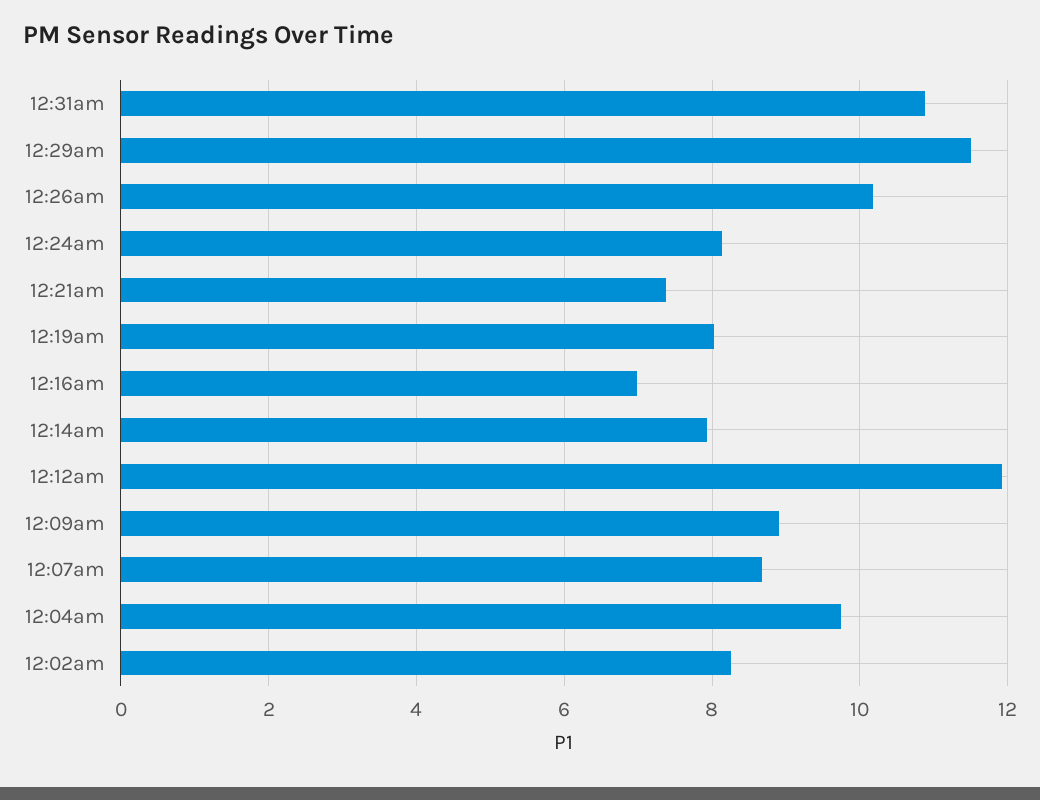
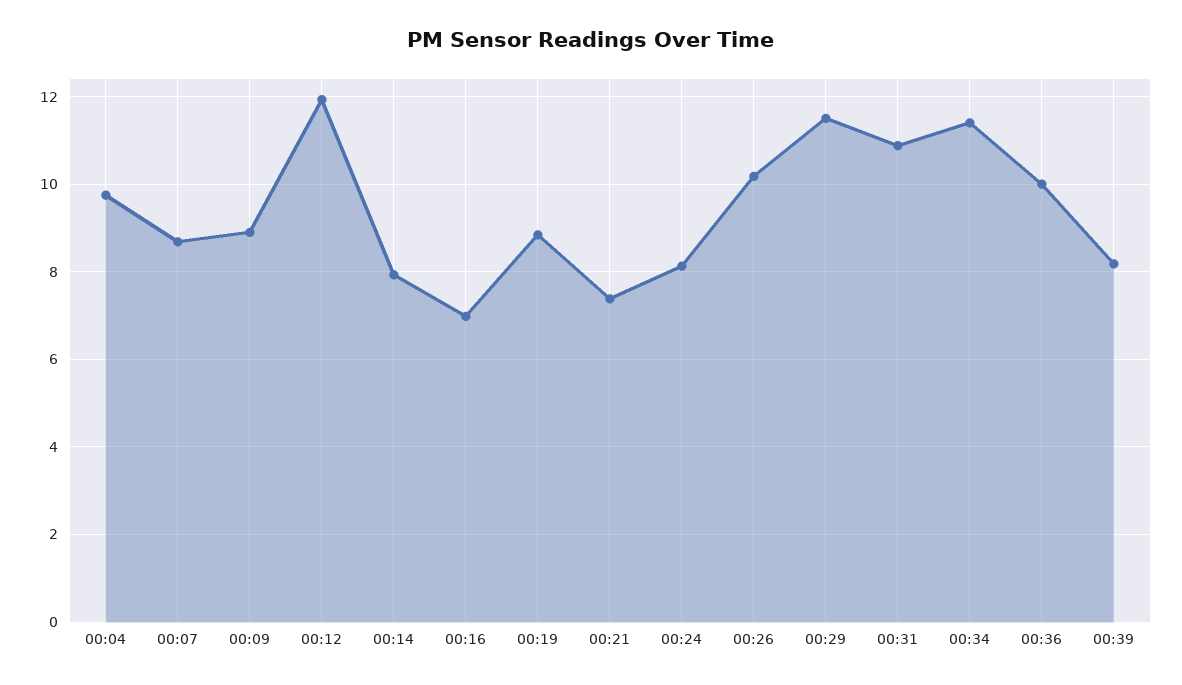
12:19am: 8 -> 8.8
12:02am: 8.2 -> none
00:34: none -> 11.4
00:36: none -> 10
00:39: none -> 8.2

